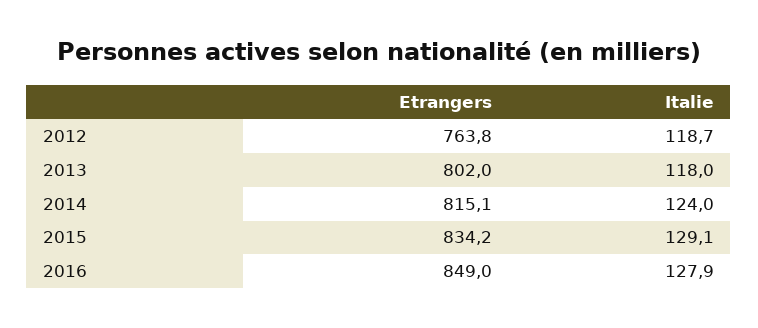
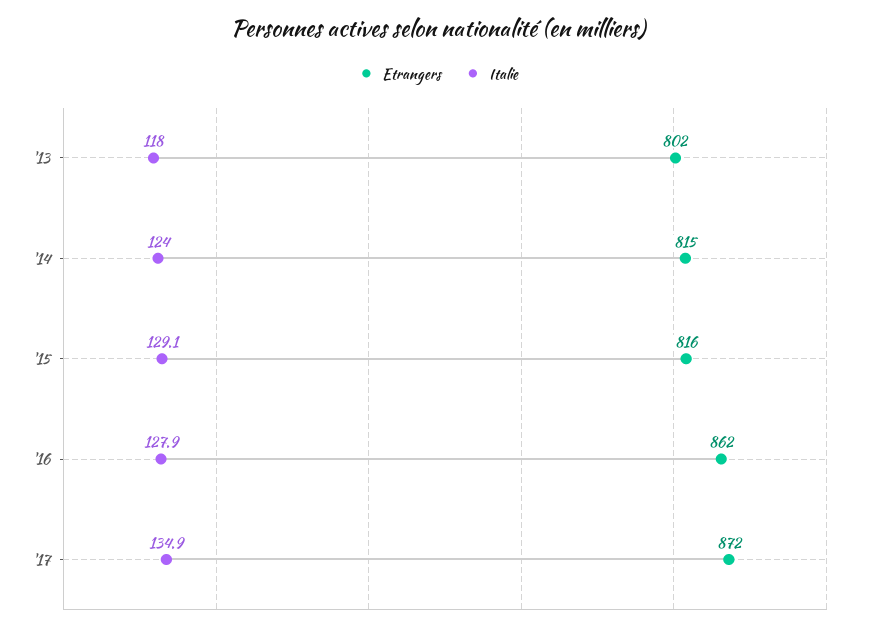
Etrangers, 2012: 763.8 -> none
Italie, 2012: 118.7 -> none
Etrangers, 2015: 834.2 -> 816
Etrangers, 2016: 849 -> 862
Etrangers, '17: none -> 872
Italie, '17: none -> 134.9

